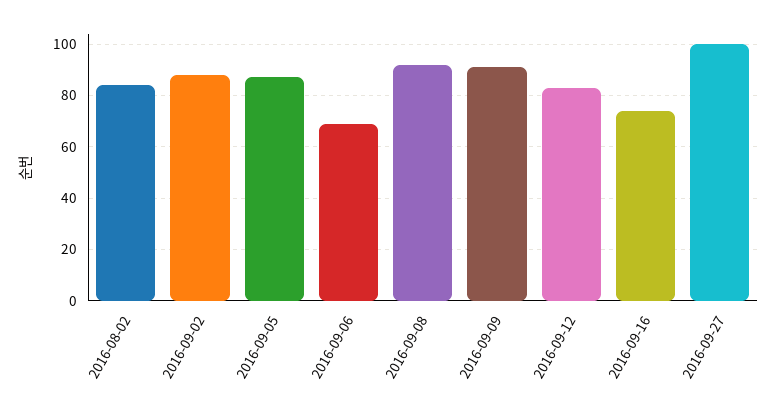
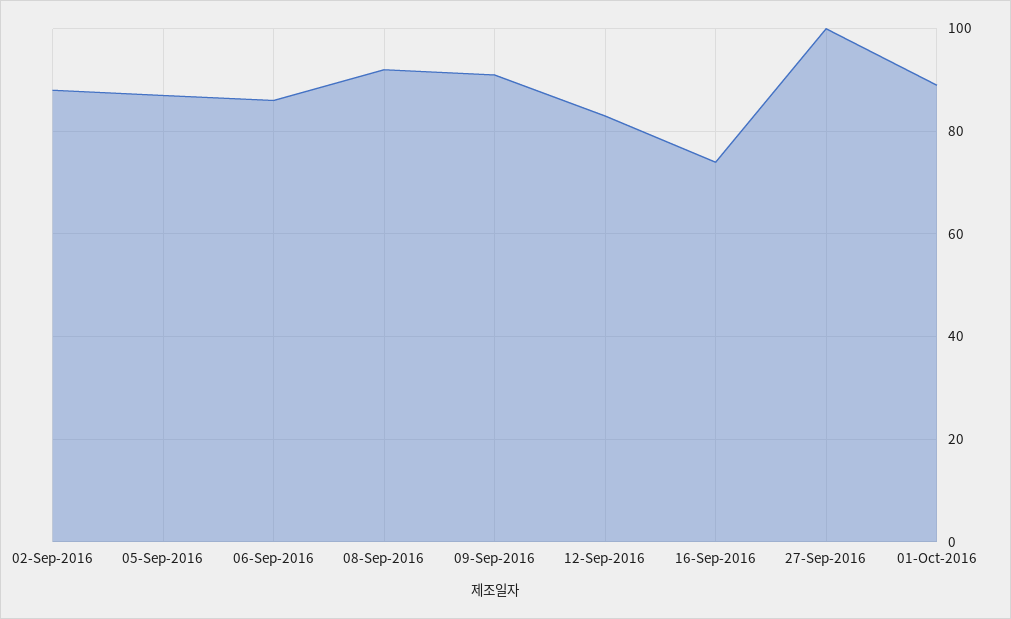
2016-08-02: 85 -> none
2016-09-06: 70 -> 85
01-Oct-2016: none -> 90

